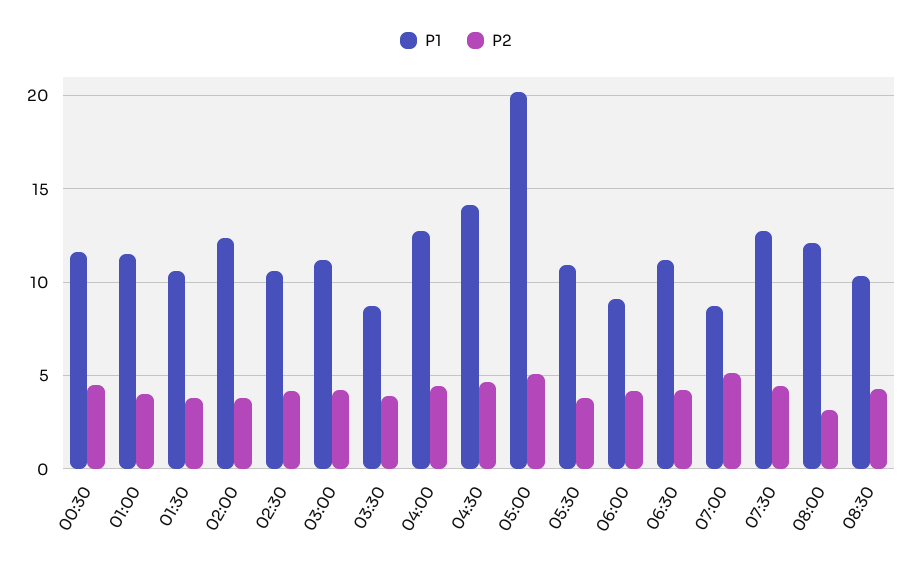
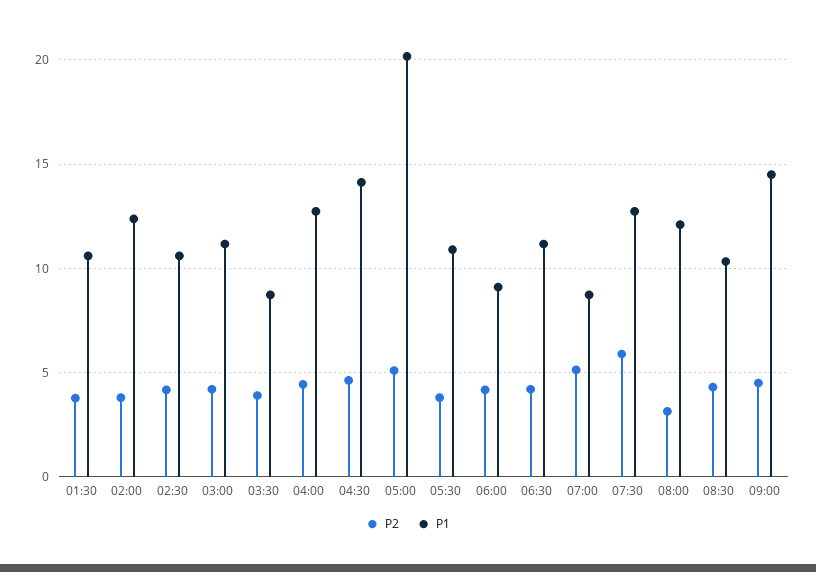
P1, 00:30: 11.5 -> none
P2, 00:30: 4.5 -> none
P1, 01:00: 11.5 -> none
P2, 01:00: 4 -> none
P2, 07:30: 4.5 -> 6
P2, 09:00: none -> 4.5
P1, 09:00: none -> 14.5

